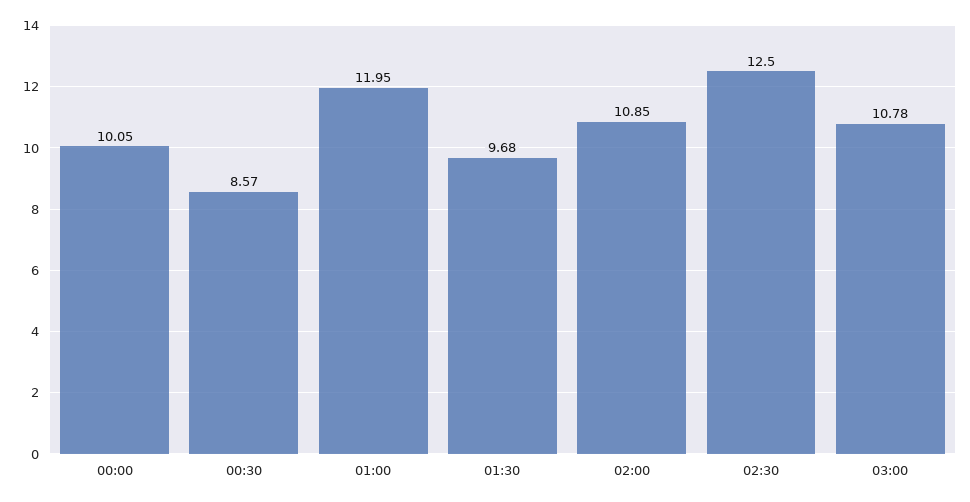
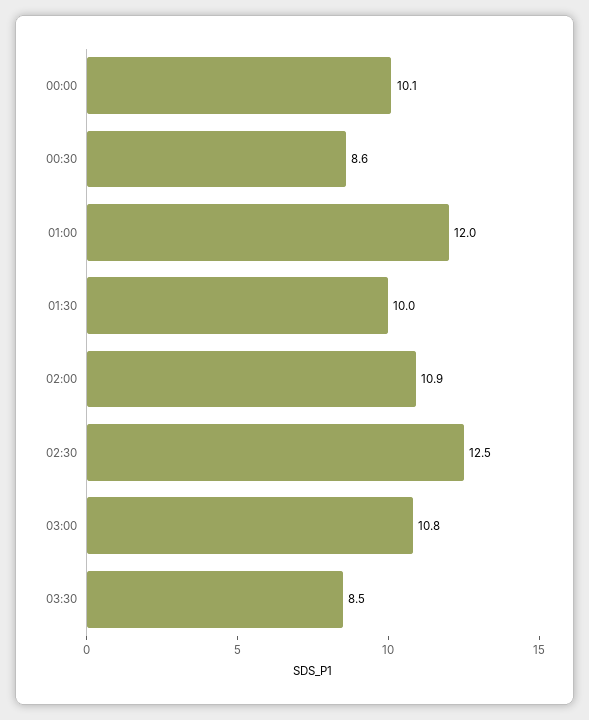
01:30: 9.68 -> 10
03:30: none -> 8.5

